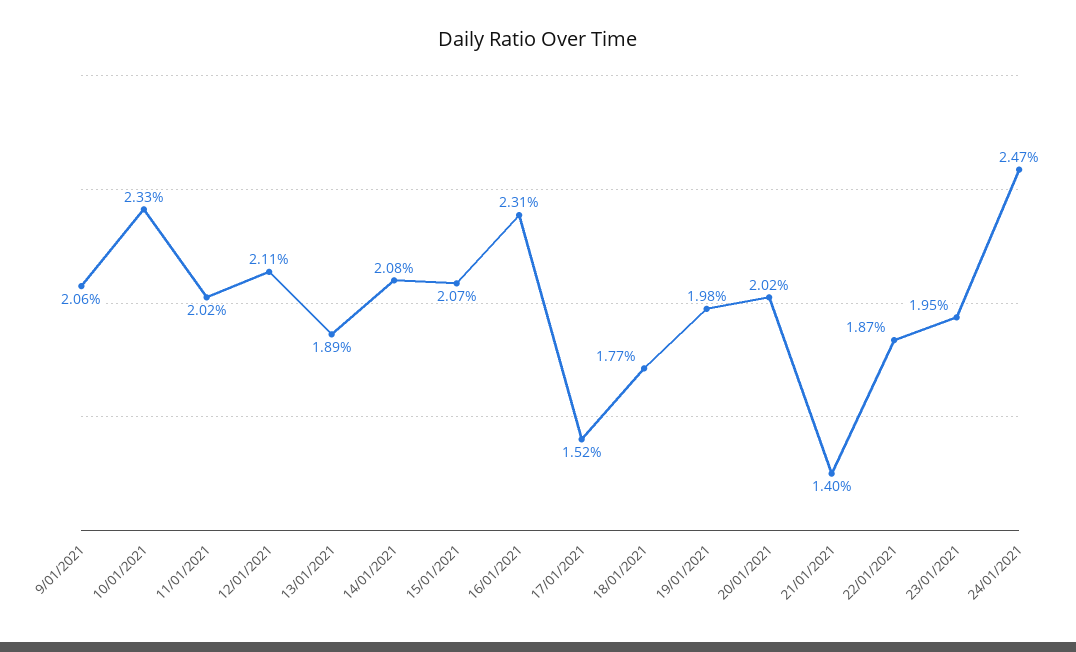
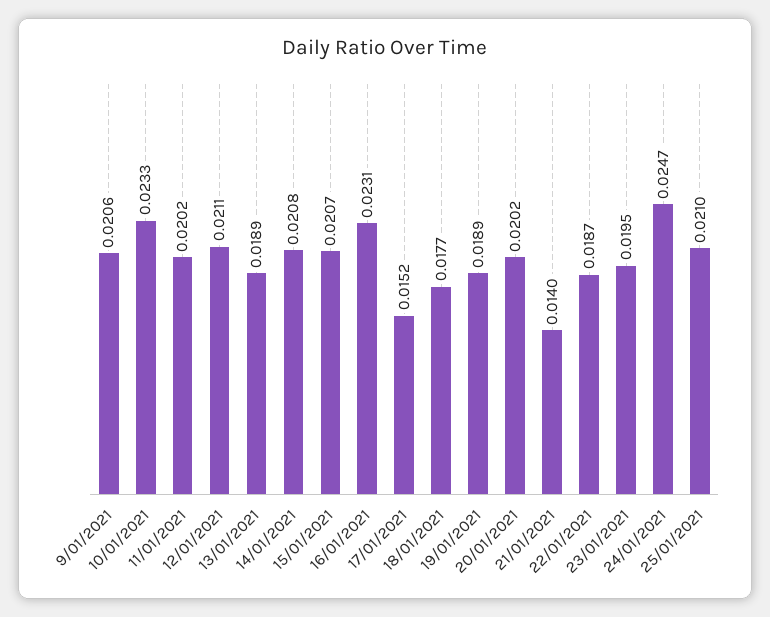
19/01/2021: 0.0198 -> 0.0189
25/01/2021: none -> 0.021

